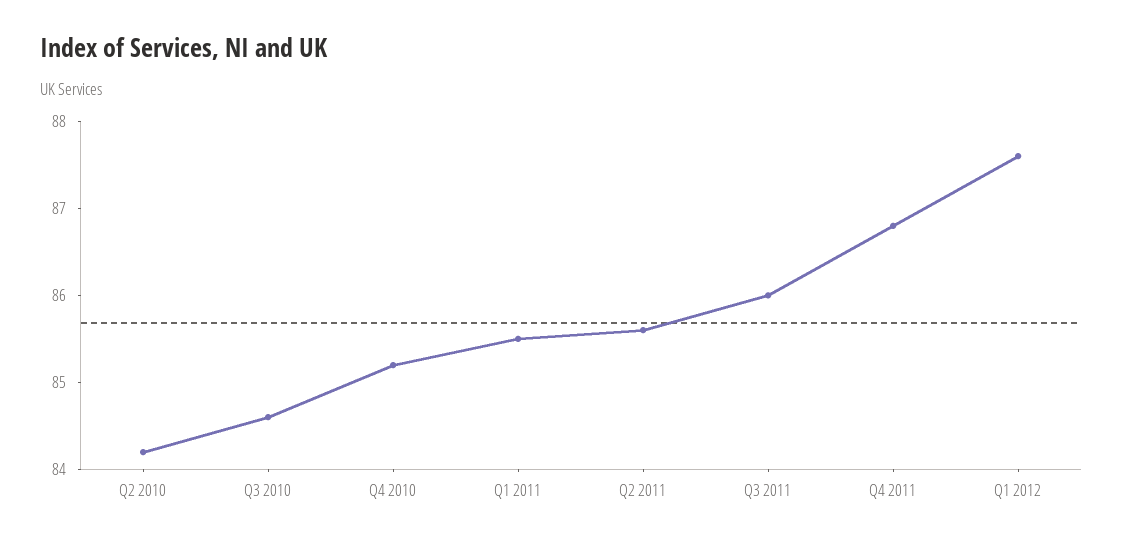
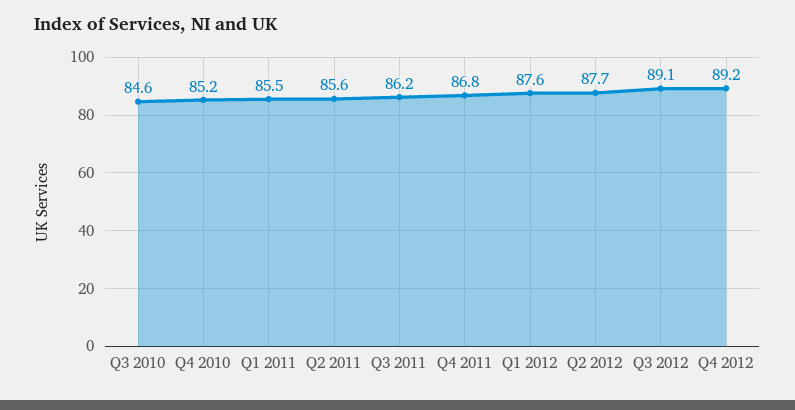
Q2 2010: 84.2 -> none
Q3 2011: 86 -> 86.2
Q2 2012: none -> 87.7
Q3 2012: none -> 89.1
Q4 2012: none -> 89.2

